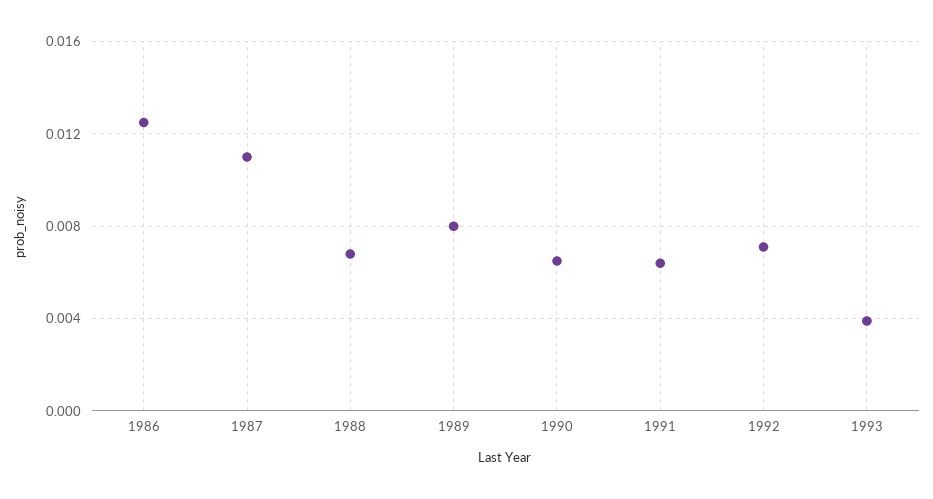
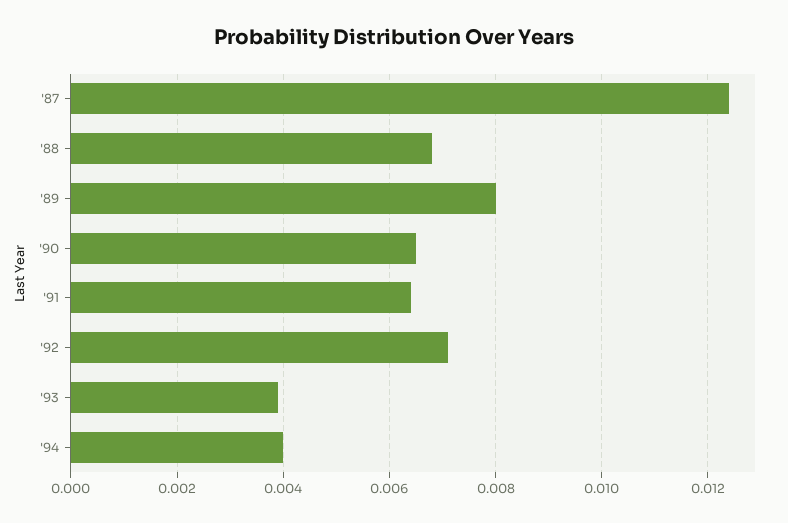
1986: 0.0125 -> none
1987: 0.011 -> 0.0125
'94: none -> 0.004

